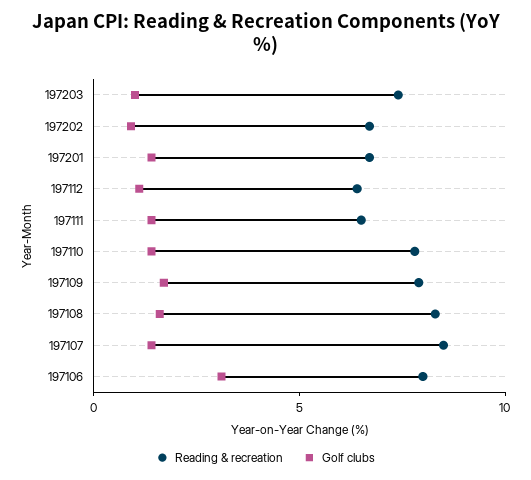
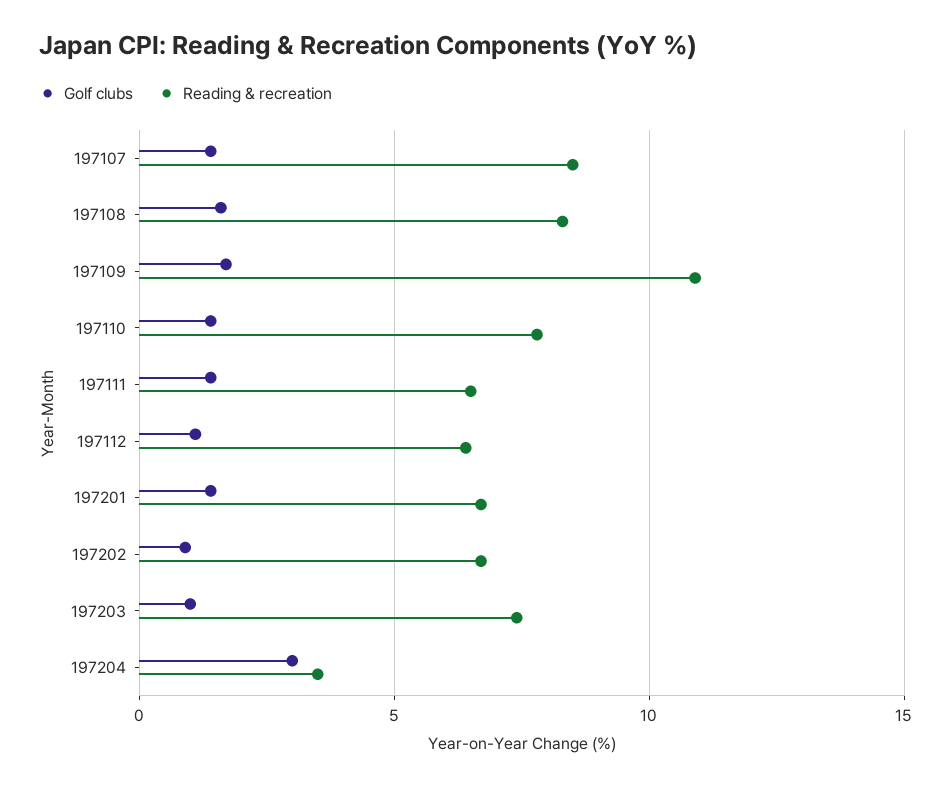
Reading & recreation, 197109: 8 -> 11
Reading & recreation, 197106: 8 -> none
Golf clubs, 197106: 3 -> none
Golf clubs, 197204: none -> 3
Reading & recreation, 197204: none -> 3.5

